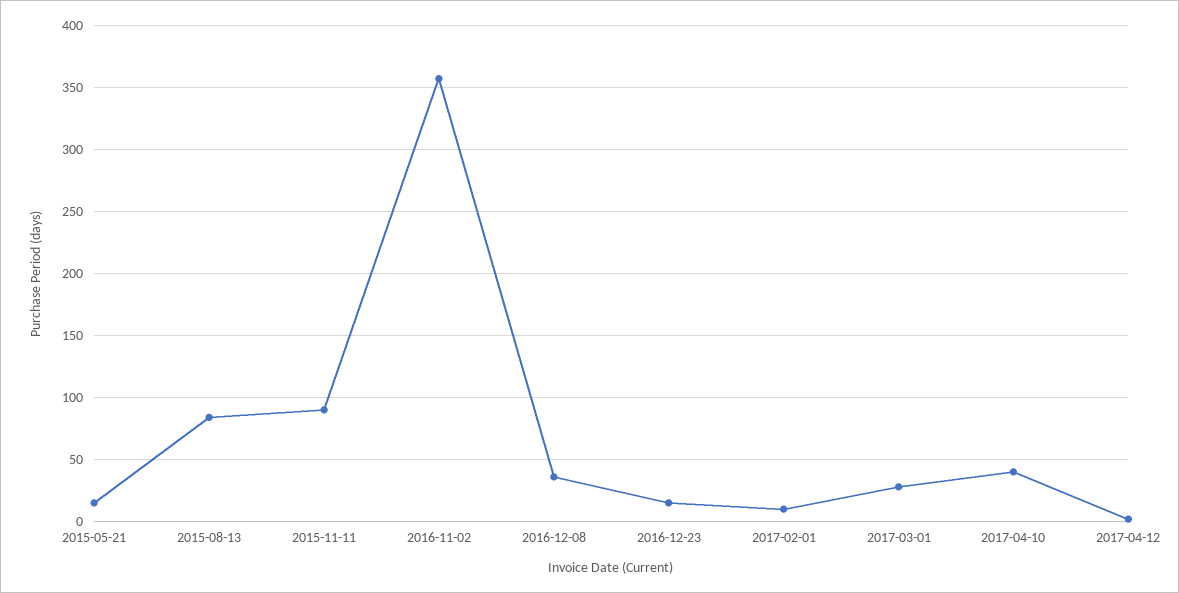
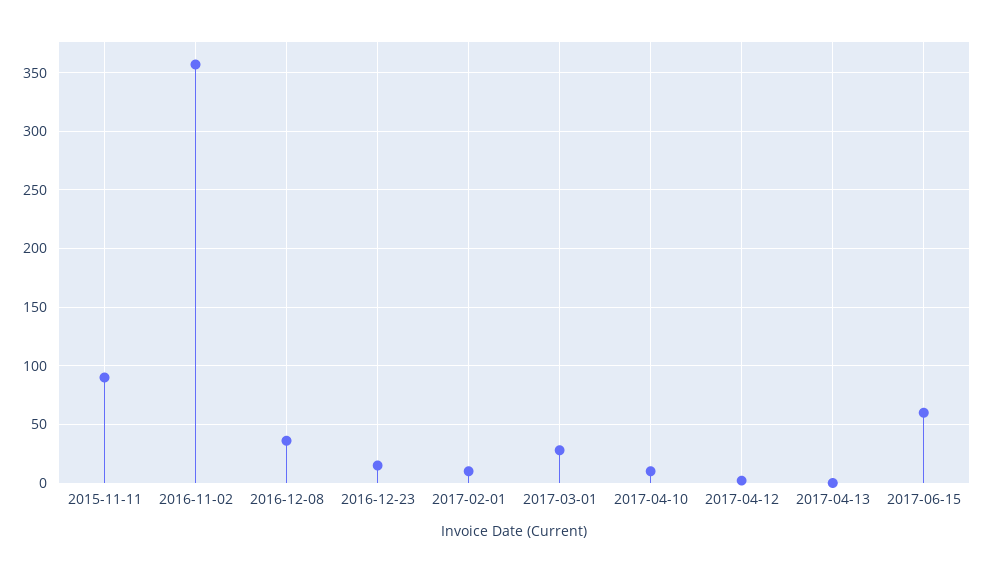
2015-05-21: 15 -> none
2015-08-13: 85 -> none
2017-04-10: 40 -> 10
2017-04-13: none -> 0
2017-06-15: none -> 60

